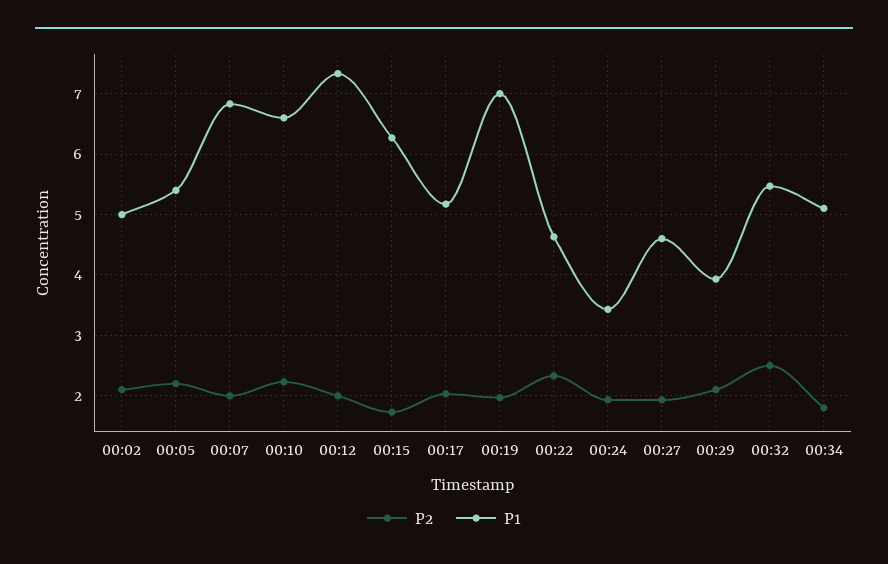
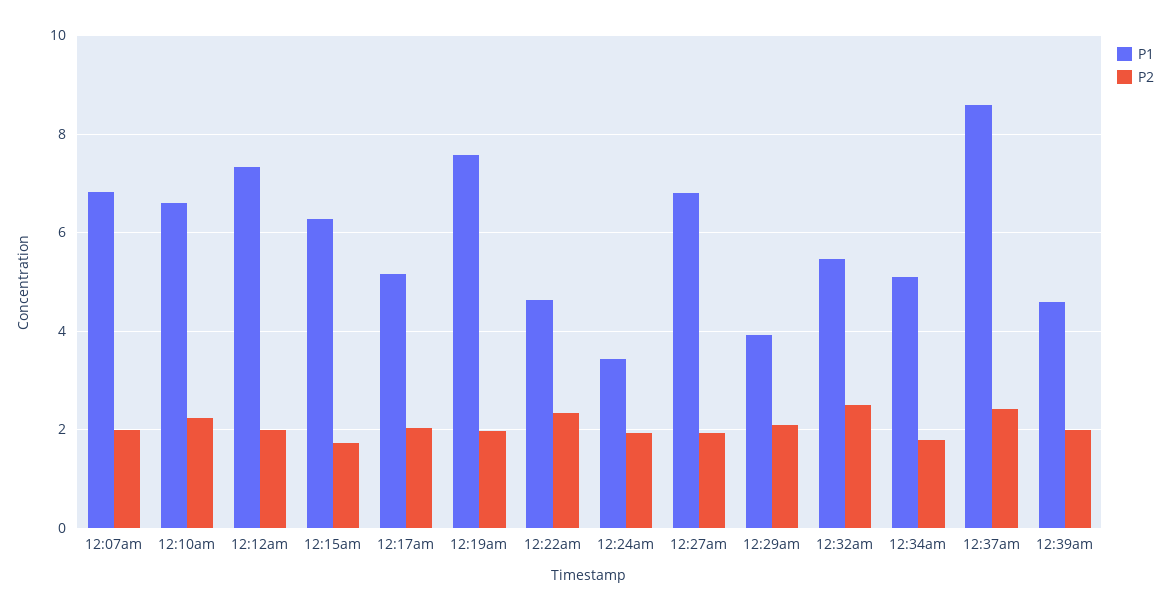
P2, 00:02: 2.1 -> none
P1, 00:02: 5 -> none
P2, 00:05: 2.2 -> none
P1, 00:05: 5.4 -> none
P1, 00:19: 7 -> 7.6
P1, 00:27: 4.6 -> 6.8
P1, 12:37am: none -> 8.6
P2, 12:37am: none -> 2.4
P1, 12:39am: none -> 4.6
P2, 12:39am: none -> 2

